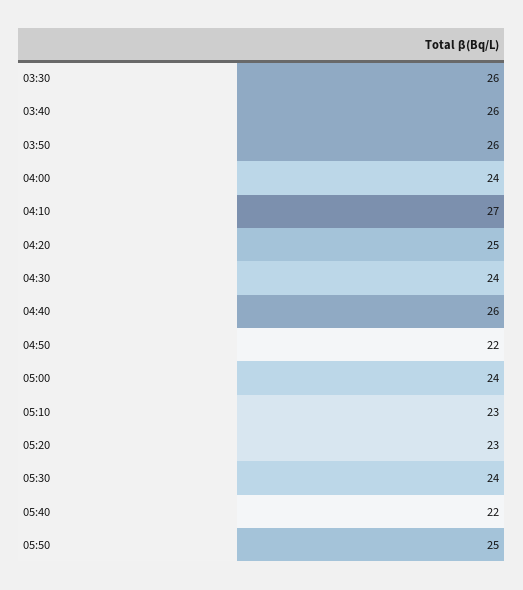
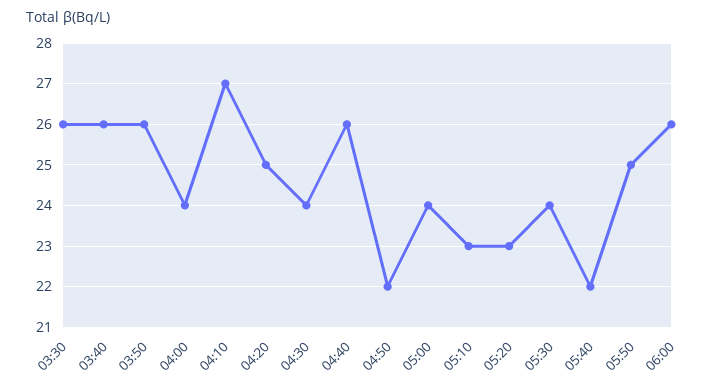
06:00: none -> 26

